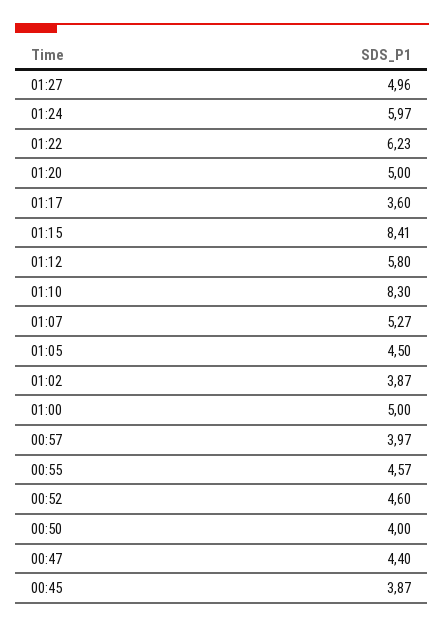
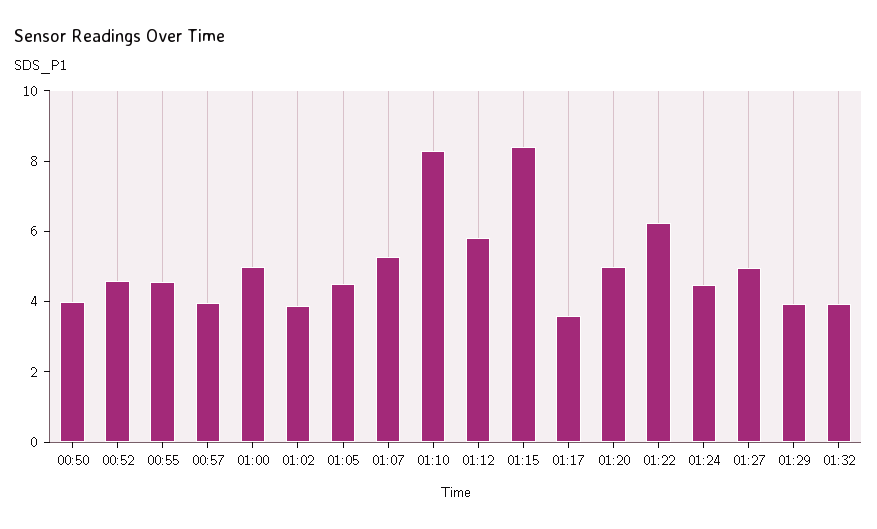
01:24: 5.97 -> 4.5
00:47: 4.4 -> none
00:45: 3.87 -> none
01:29: none -> 4
01:32: none -> 4

